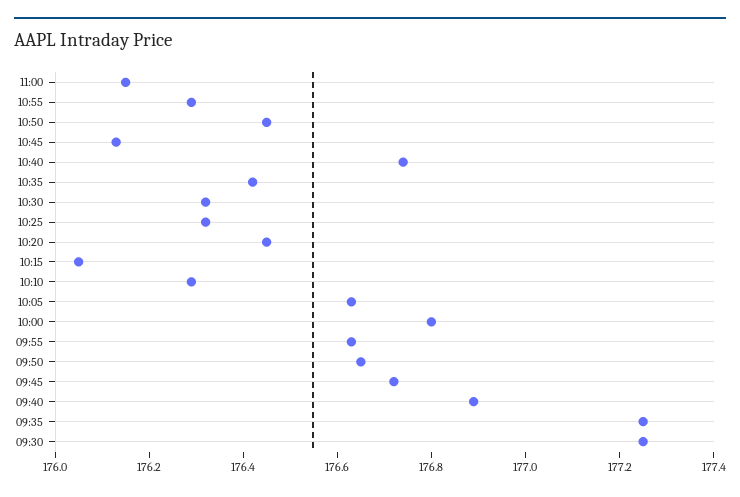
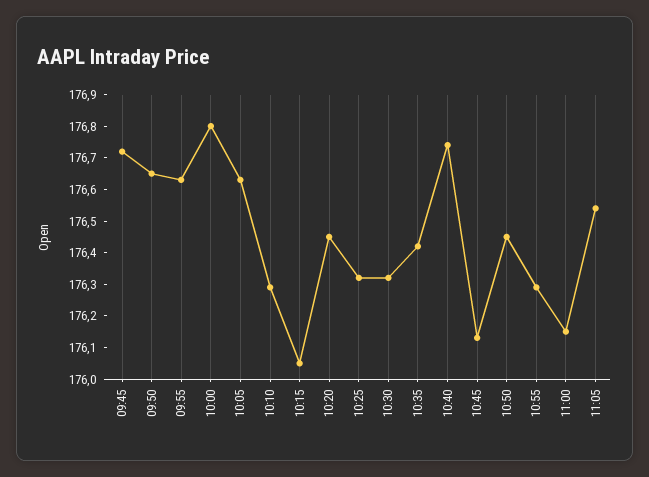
09:40: 176.9 -> none
09:35: 177.25 -> none
09:30: 177.25 -> none
11:05: none -> 176.55

